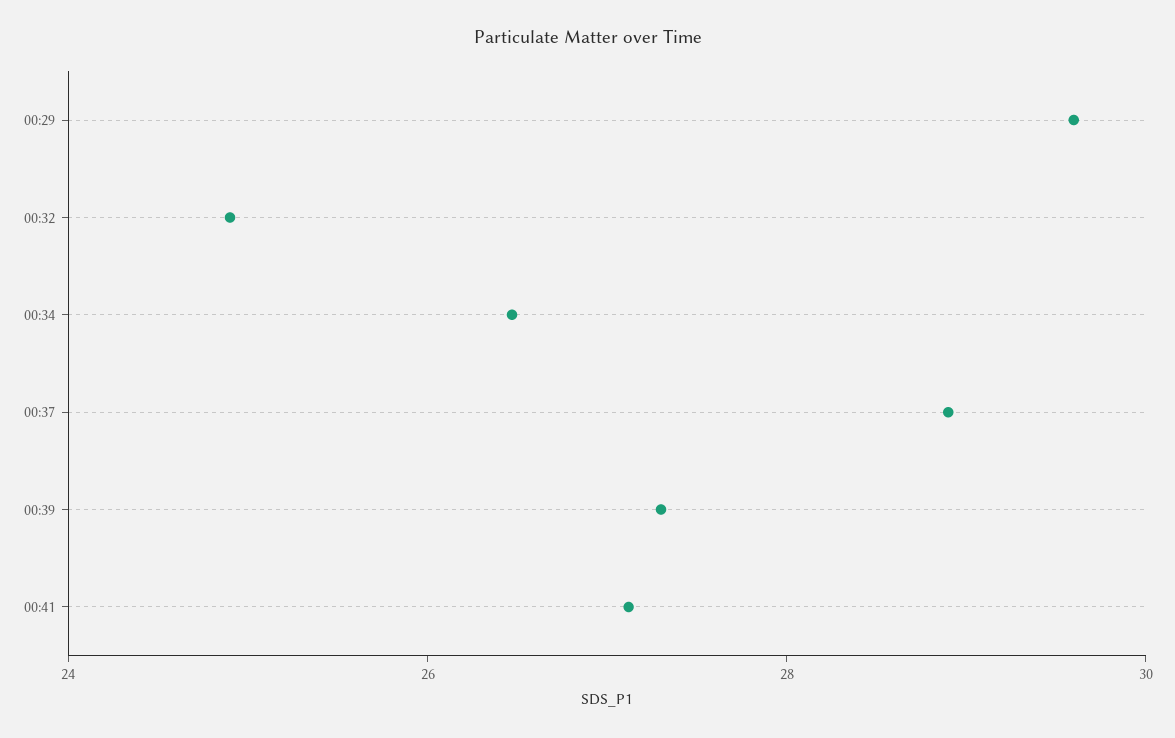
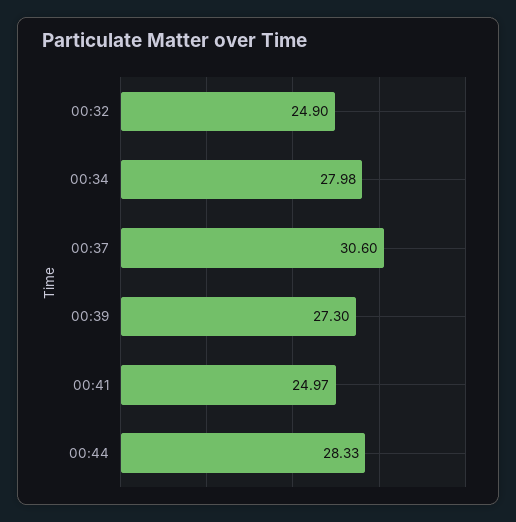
00:29: 29.5 -> none
00:34: 26.5 -> 27.98
00:37: 29 -> 30.6
00:41: 27 -> 24.97
00:44: none -> 28.33

